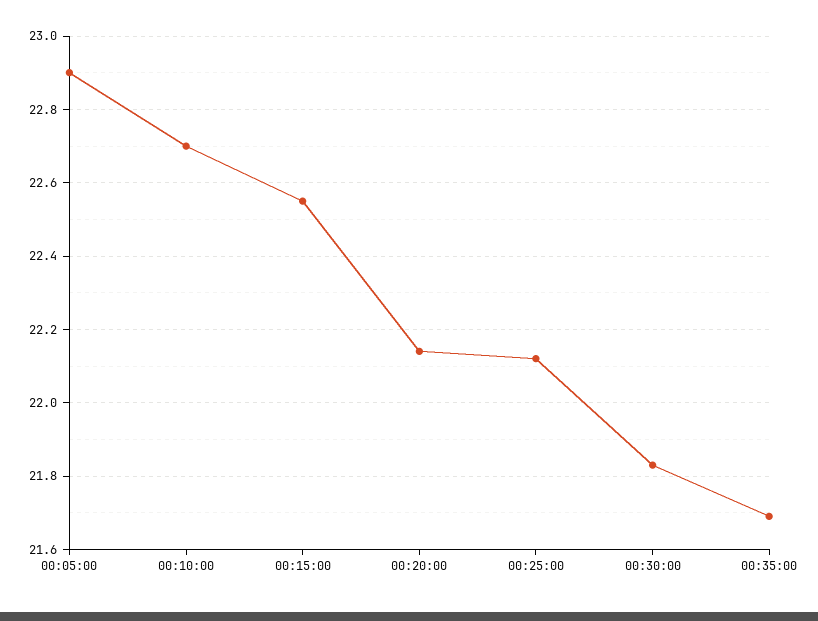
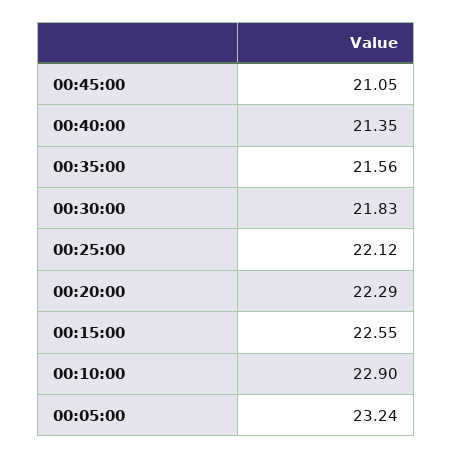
00:05:00: 22.9 -> 23.24
00:10:00: 22.7 -> 22.9
00:20:00: 22.15 -> 22.29
00:35:00: 21.7 -> 21.56
00:45:00: none -> 21.05
00:40:00: none -> 21.35

